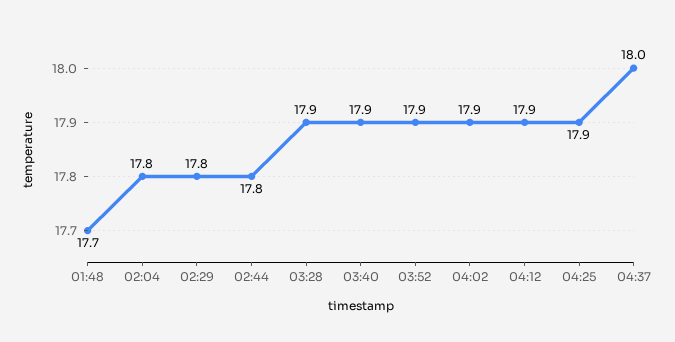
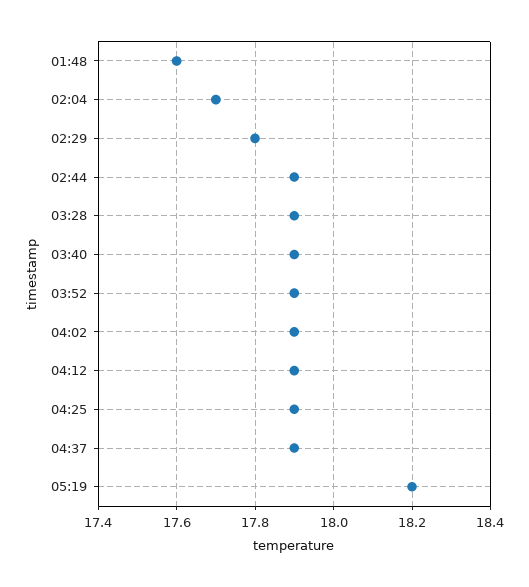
01:48: 17.7 -> 17.6
02:04: 17.8 -> 17.7
02:44: 17.8 -> 17.9
04:37: 18 -> 17.9
05:19: none -> 18.2

